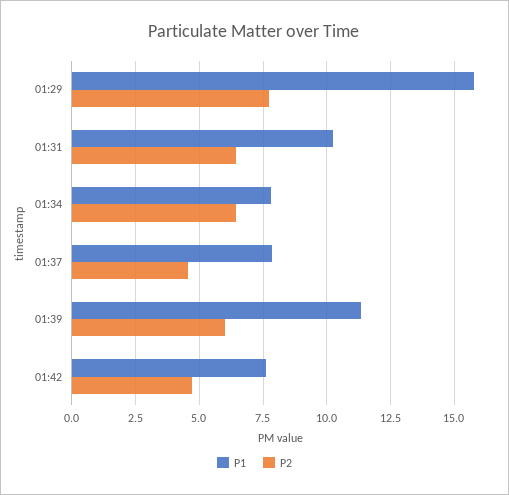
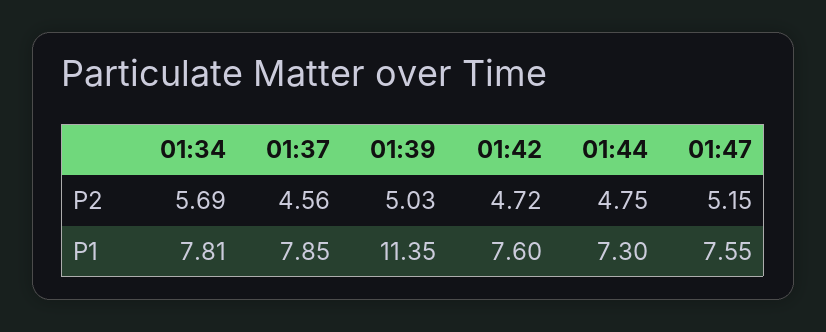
P1, 01:29: 15.75 -> none
P2, 01:29: 7.75 -> none
P1, 01:31: 10.25 -> none
P2, 01:31: 6.5 -> none
P2, 01:34: 6.5 -> 5.69
P2, 01:39: 6 -> 5.03
P2, 01:44: none -> 4.75
P2, 01:47: none -> 5.15
P1, 01:44: none -> 7.3
P1, 01:47: none -> 7.55

